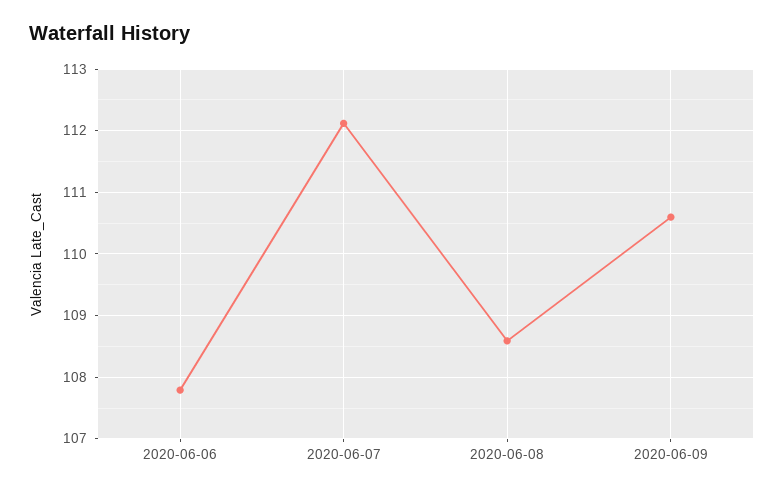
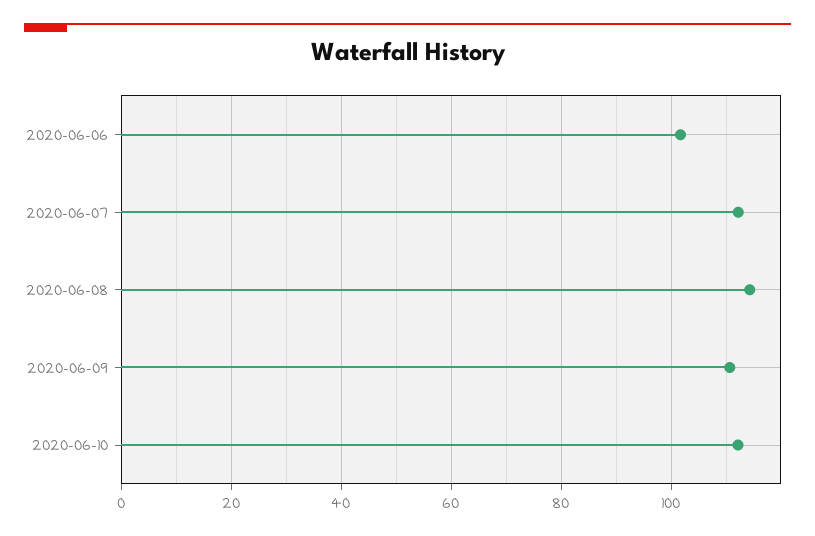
2020-06-06: 107.8 -> 102
2020-06-08: 108.6 -> 114
2020-06-10: none -> 112

